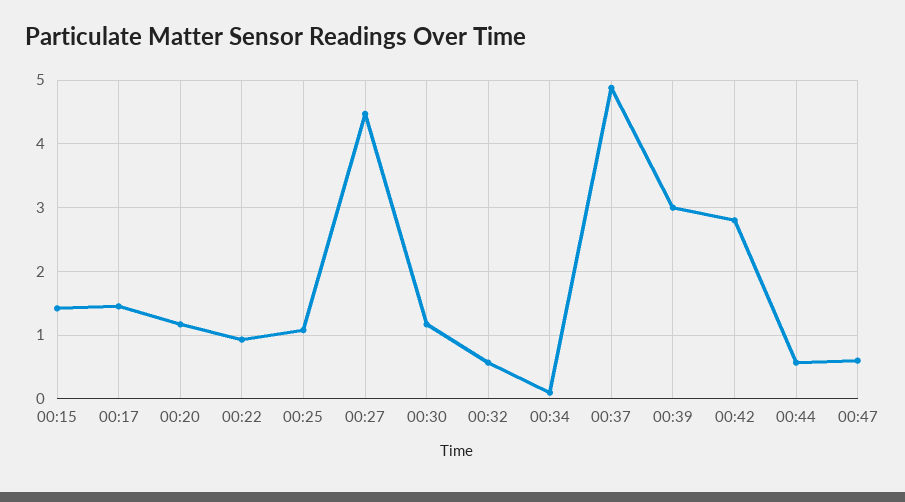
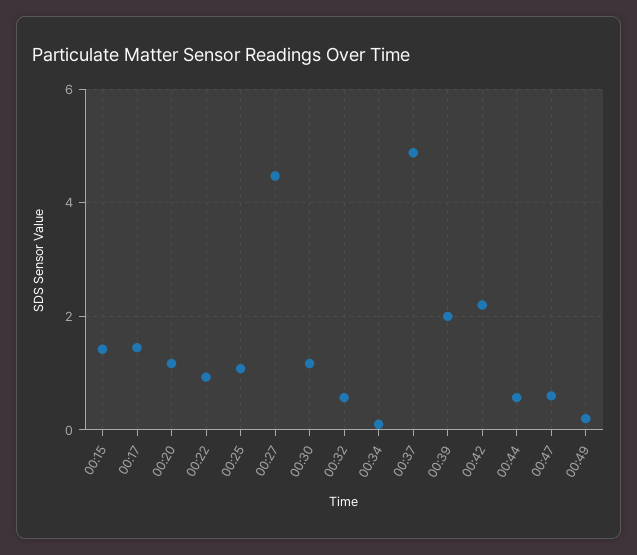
00:39: 3 -> 2
00:42: 2.8 -> 2.2
00:49: none -> 0.2

